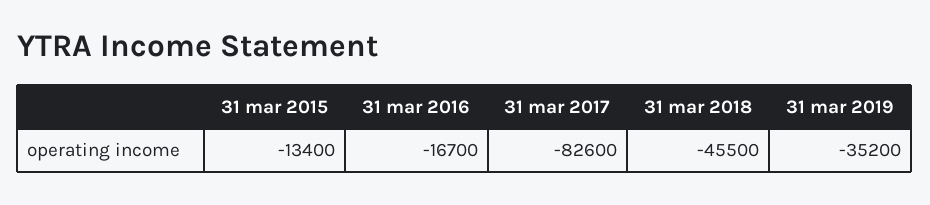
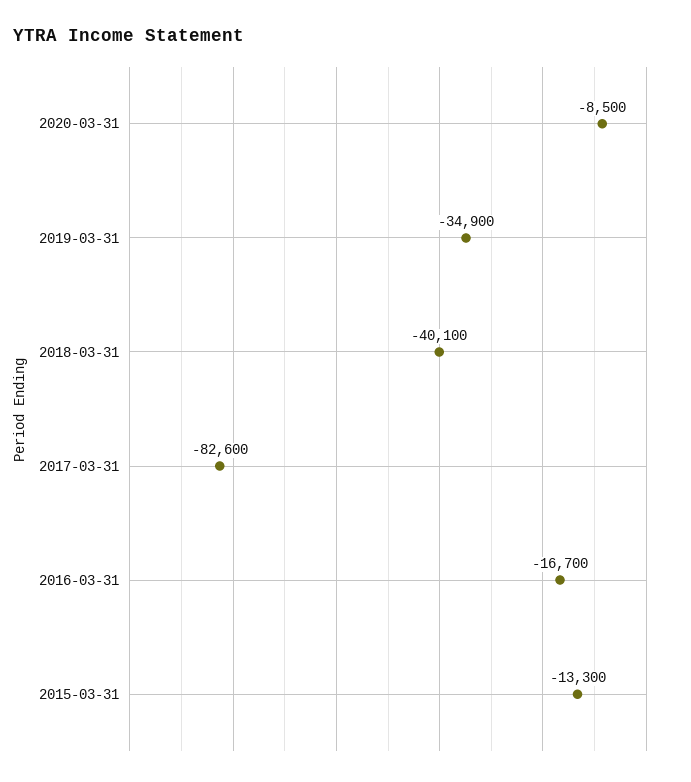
31 mar 2015: -13400 -> -13300
31 mar 2018: -45500 -> -40100
31 mar 2019: -35200 -> -34900
2020-03-31: none -> -8500

